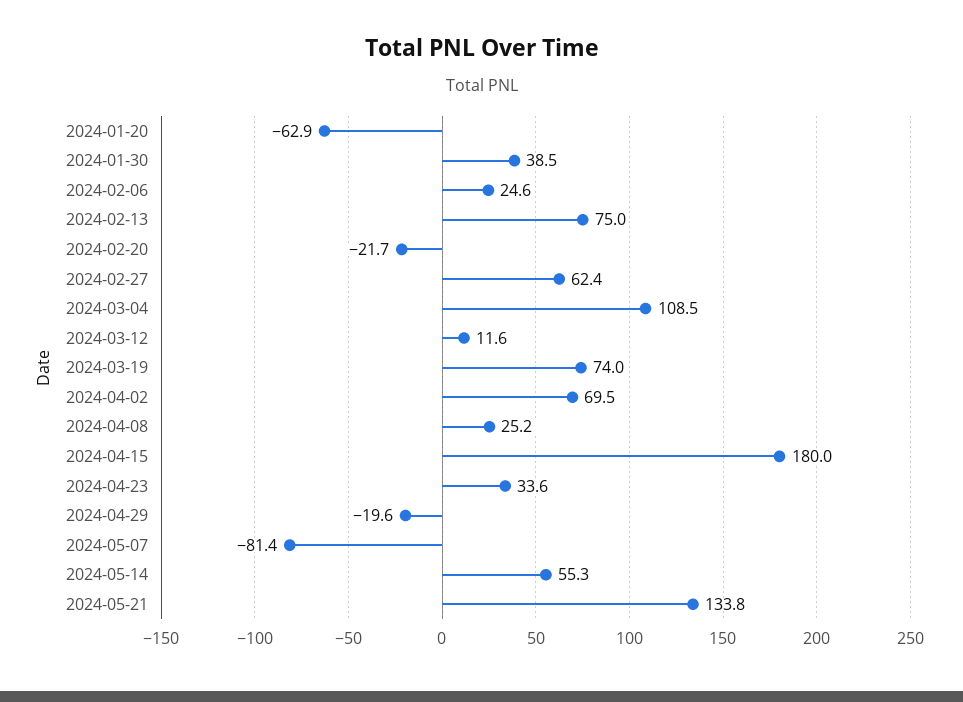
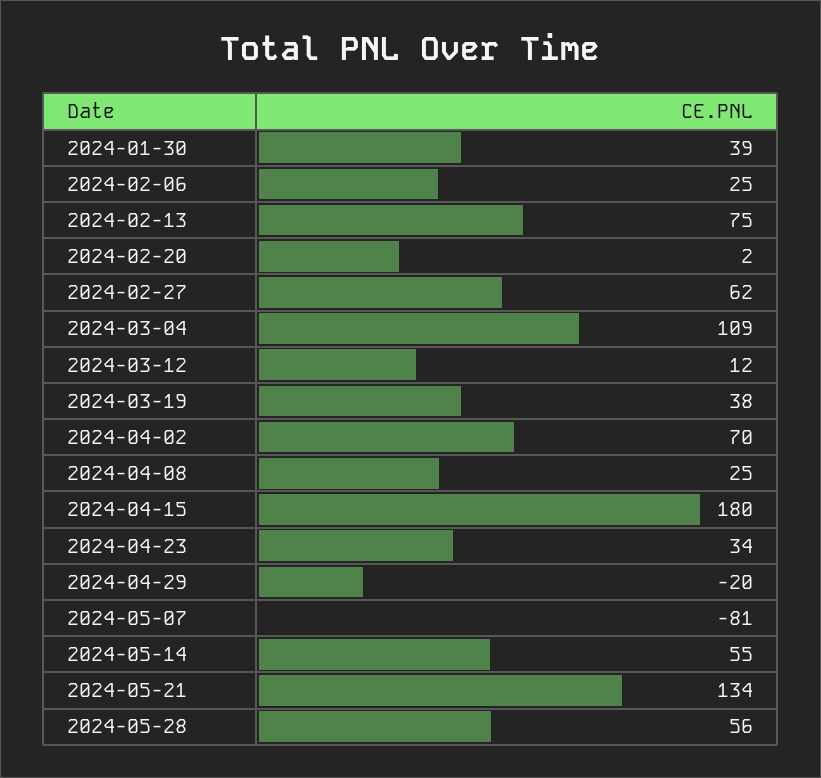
2024-01-20: -62.9 -> none
2024-02-20: -21.7 -> 2
2024-03-19: 74 -> 38
2024-05-28: none -> 56

